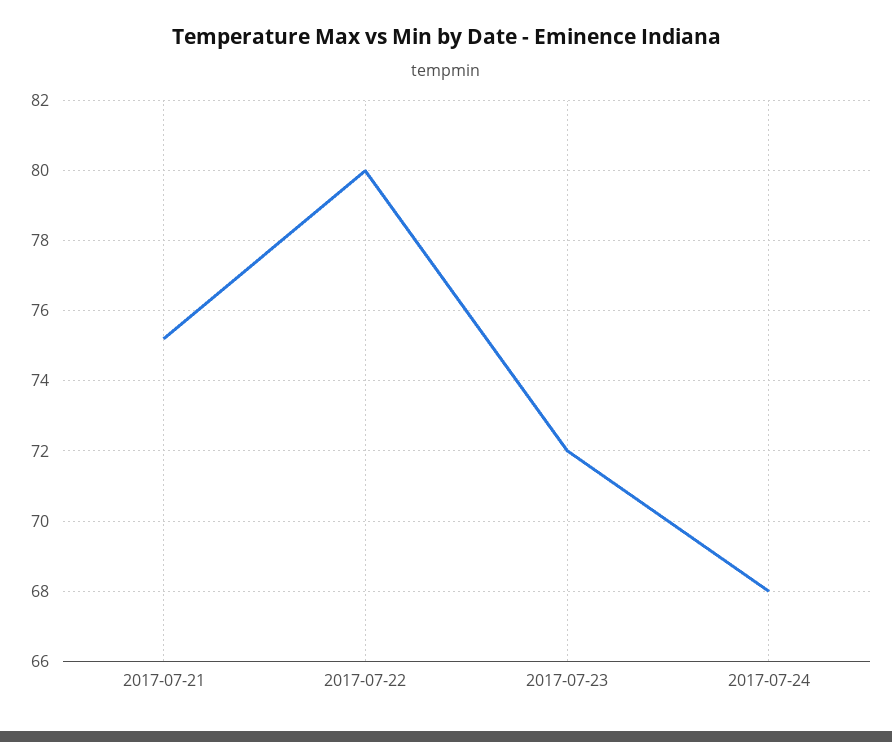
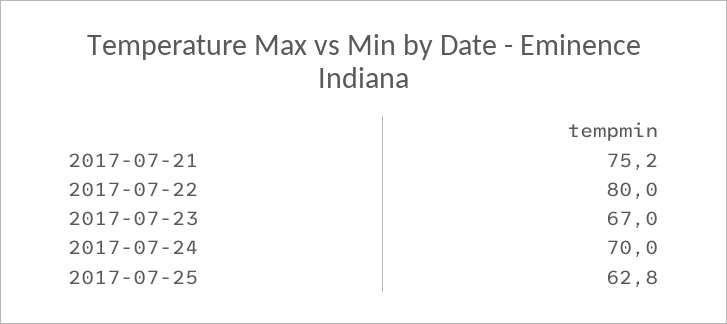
2017-07-23: 72 -> 67
2017-07-24: 68 -> 70
2017-07-25: none -> 62.8

